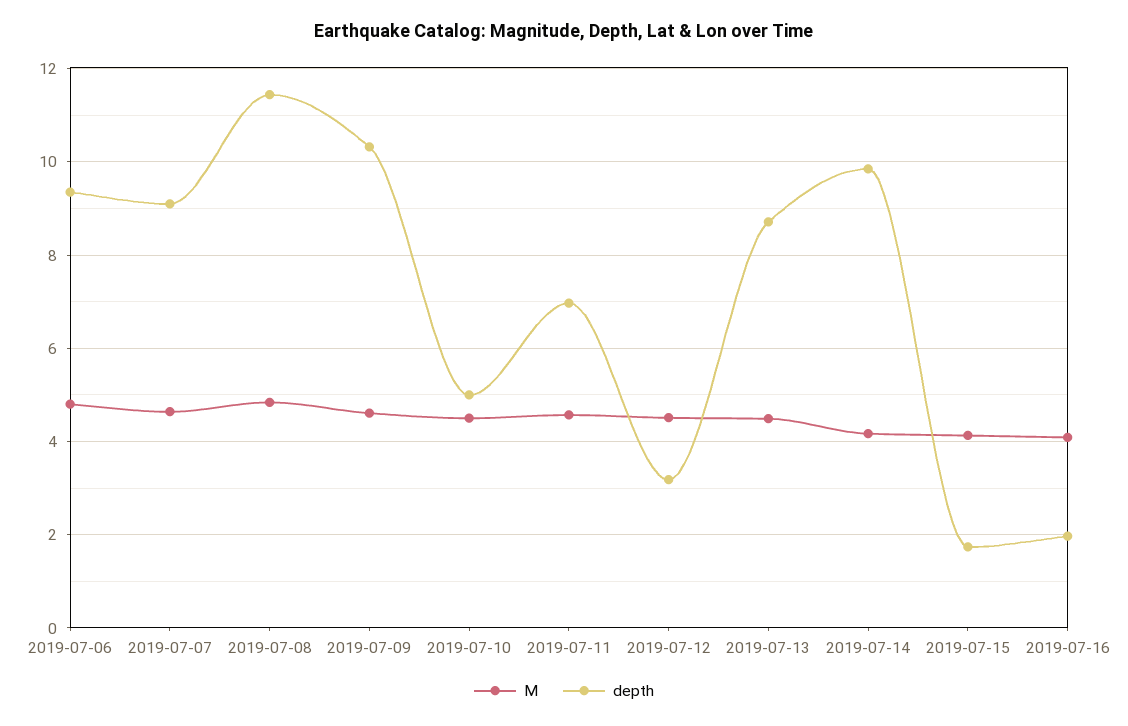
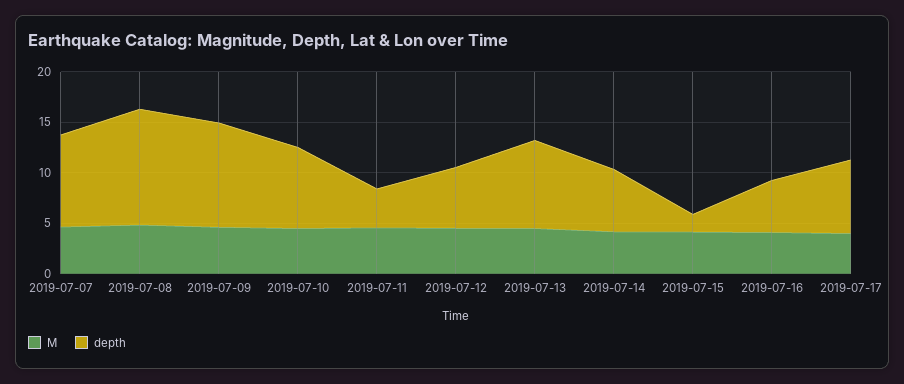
M, 2019-07-06: 4.8 -> none
depth, 2019-07-06: 9.4 -> none
depth, 2019-07-10: 5 -> 8
depth, 2019-07-11: 7 -> 4
depth, 2019-07-12: 3.2 -> 6
depth, 2019-07-14: 9.8 -> 6
depth, 2019-07-16: 2 -> 5
M, 2019-07-17: none -> 4
depth, 2019-07-17: none -> 7

